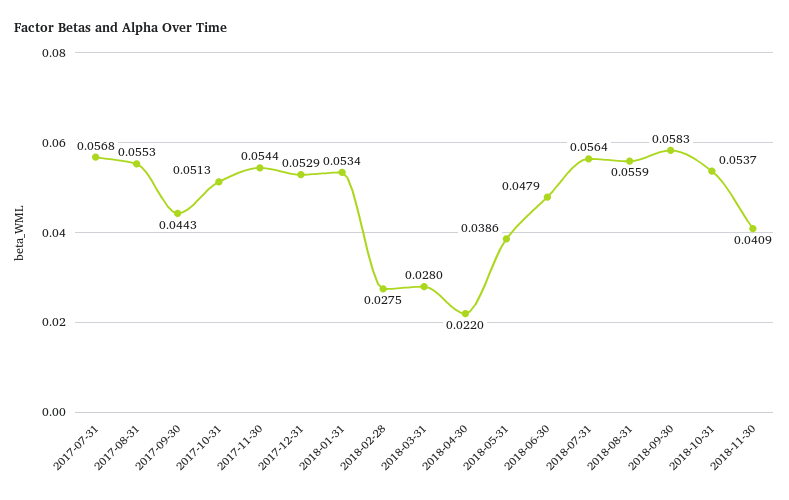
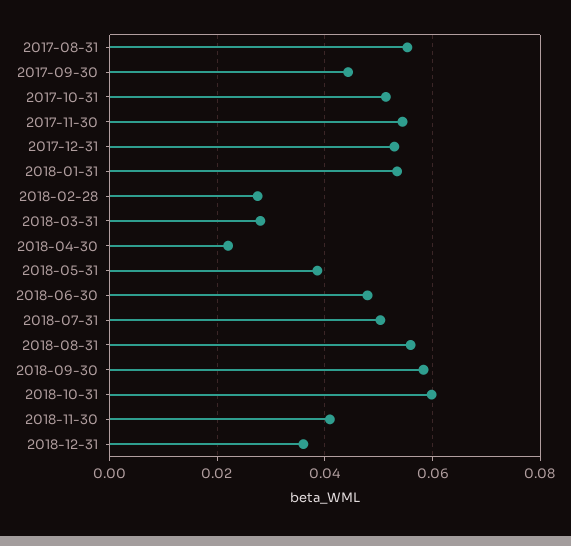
2017-07-31: 0.0568 -> none
2018-07-31: 0.0564 -> 0.05
2018-10-31: 0.0537 -> 0.06
2018-12-31: none -> 0.036

